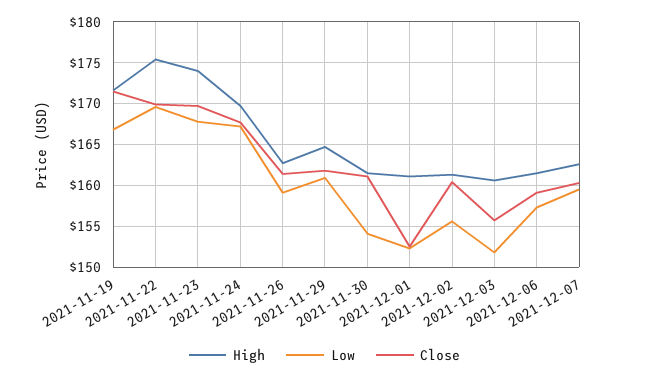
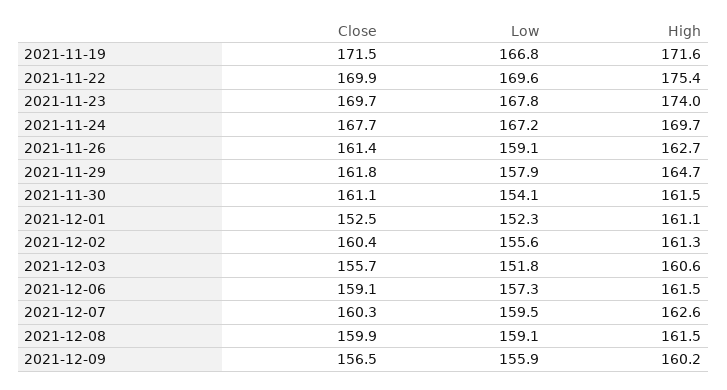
Low, 2021-11-29: 161 -> 157.9
Close, 2021-12-08: none -> 159.9
Low, 2021-12-08: none -> 159.1
High, 2021-12-08: none -> 161.5
Close, 2021-12-09: none -> 156.5
Low, 2021-12-09: none -> 155.9
High, 2021-12-09: none -> 160.2

